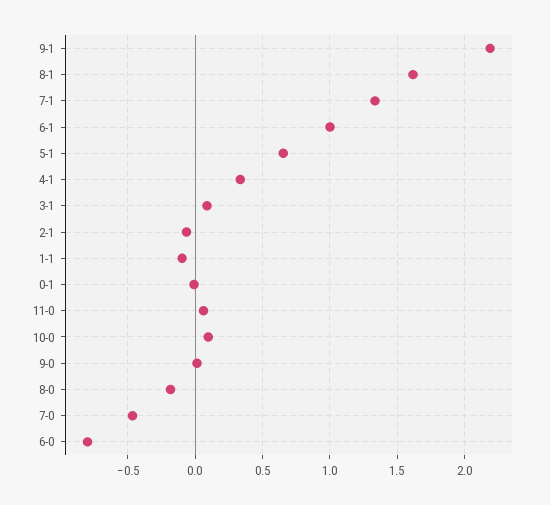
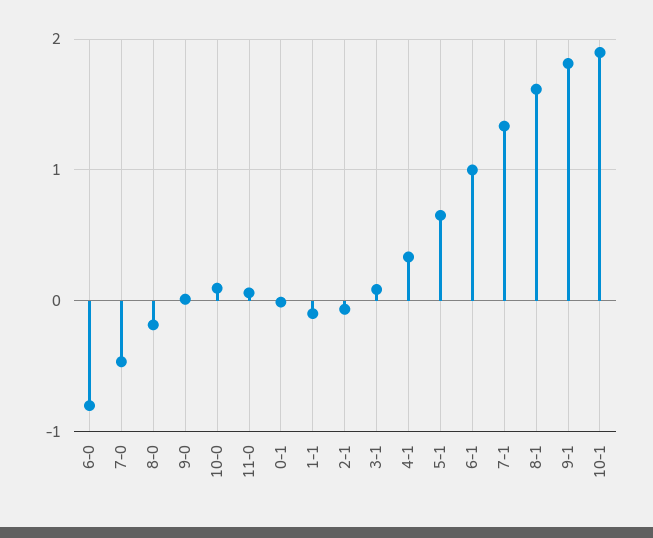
9-1: 2.2 -> 1.8
10-1: none -> 1.9

